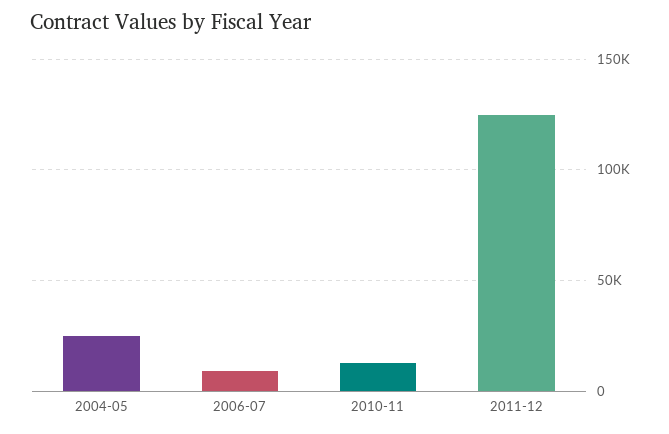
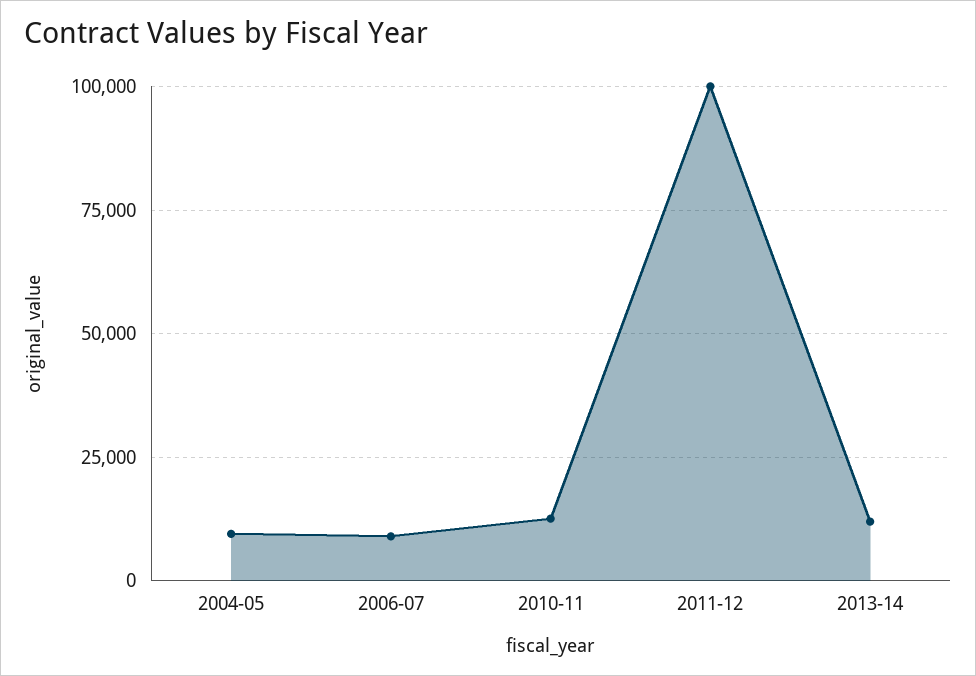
2004-05: 25000 -> 10000
2011-12: 125000 -> 100000
2013-14: none -> 12500

